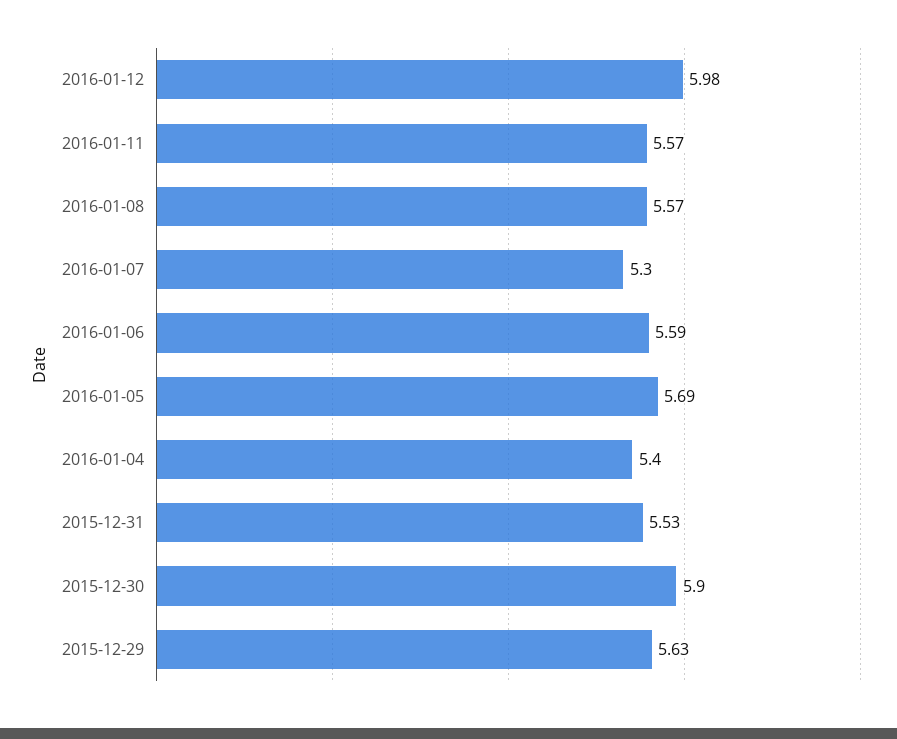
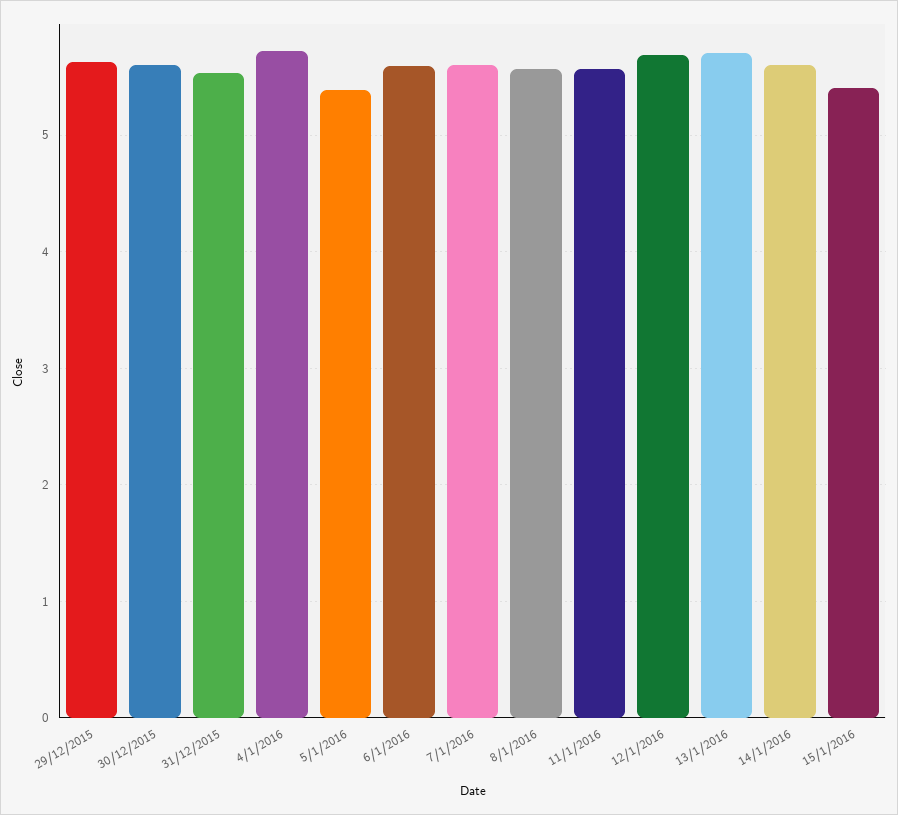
2016-01-12: 5.98 -> 5.7
2016-01-07: 5.3 -> 5.6
2016-01-05: 5.69 -> 5.4
2016-01-04: 5.4 -> 5.7
2015-12-30: 5.9 -> 5.6
13/1/2016: none -> 5.7
14/1/2016: none -> 5.6
15/1/2016: none -> 5.4

